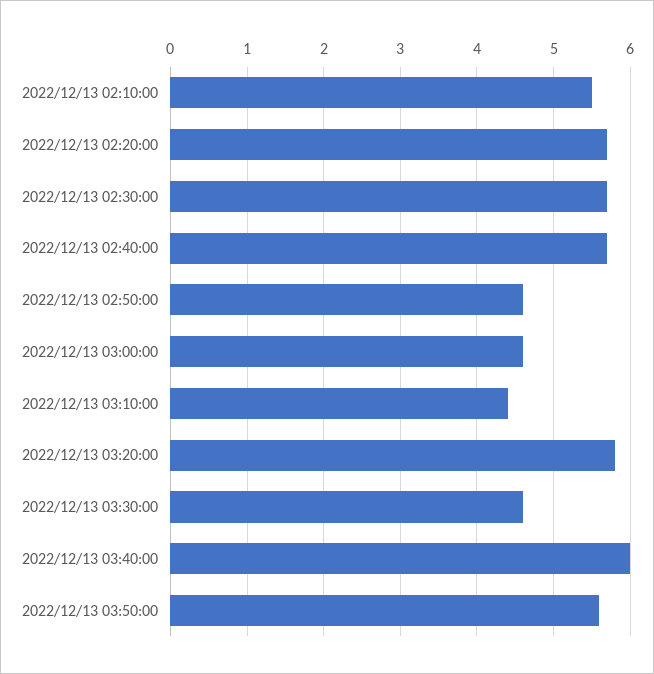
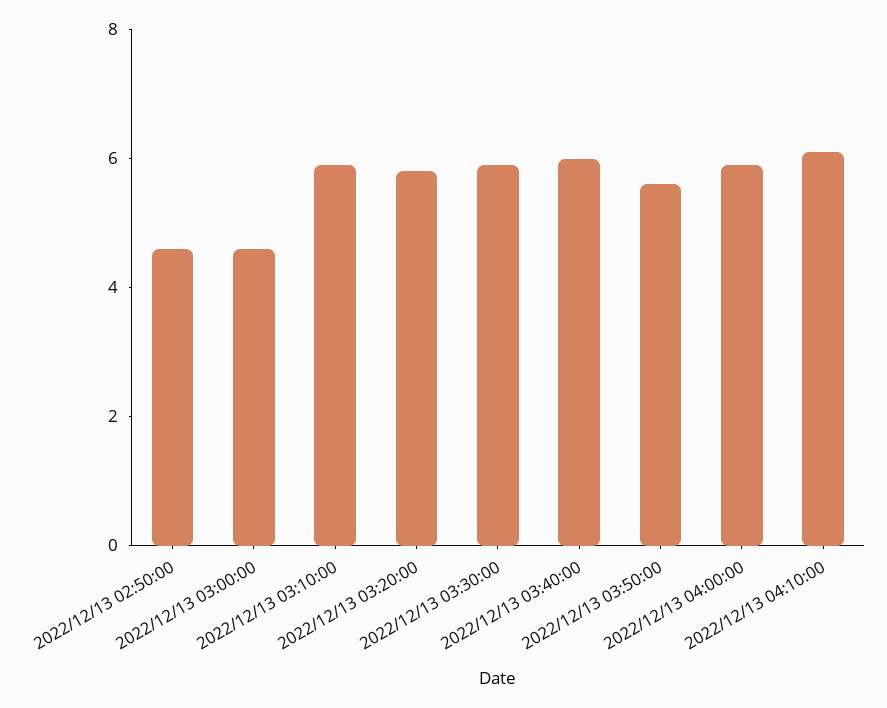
2022/12/13 02:10:00: 5.5 -> none
2022/12/13 02:20:00: 5.7 -> none
2022/12/13 02:30:00: 5.7 -> none
2022/12/13 02:40:00: 5.7 -> none
2022/12/13 03:10:00: 4.4 -> 6
2022/12/13 03:30:00: 4.6 -> 6
2022/12/13 04:00:00: none -> 6
2022/12/13 04:10:00: none -> 6

